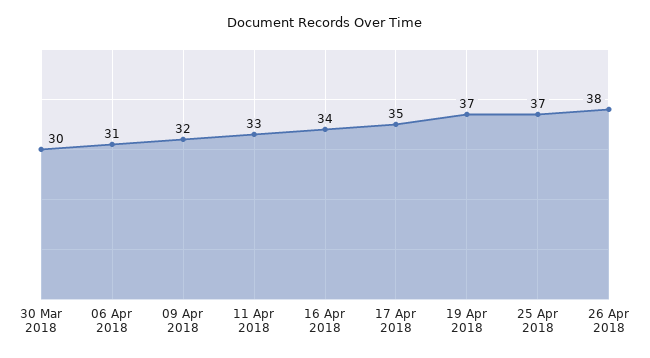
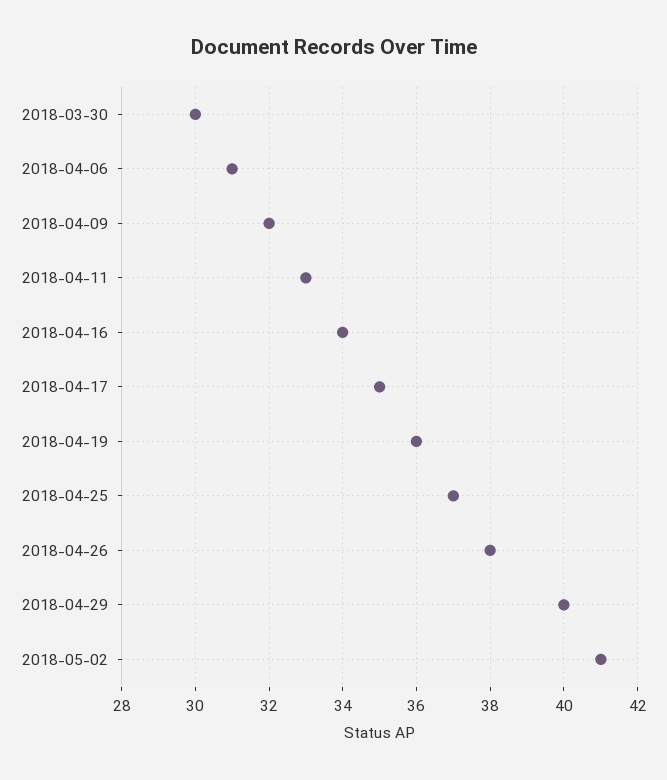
19 Apr 2018: 37 -> 36
2018-04-29: none -> 40
2018-05-02: none -> 41

